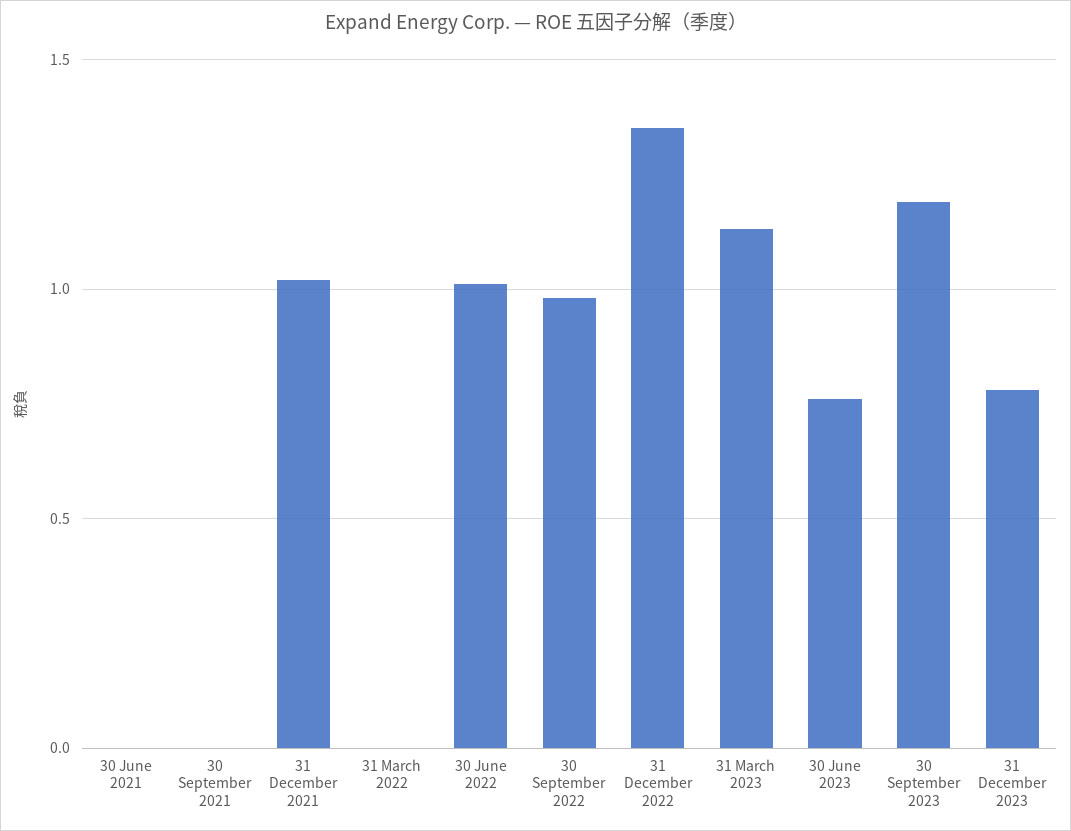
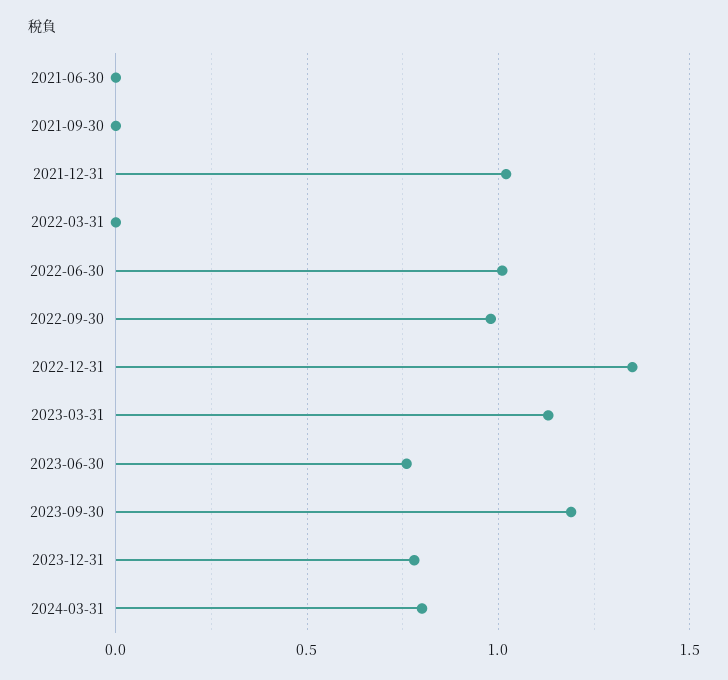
2024-03-31: none -> 0.8

